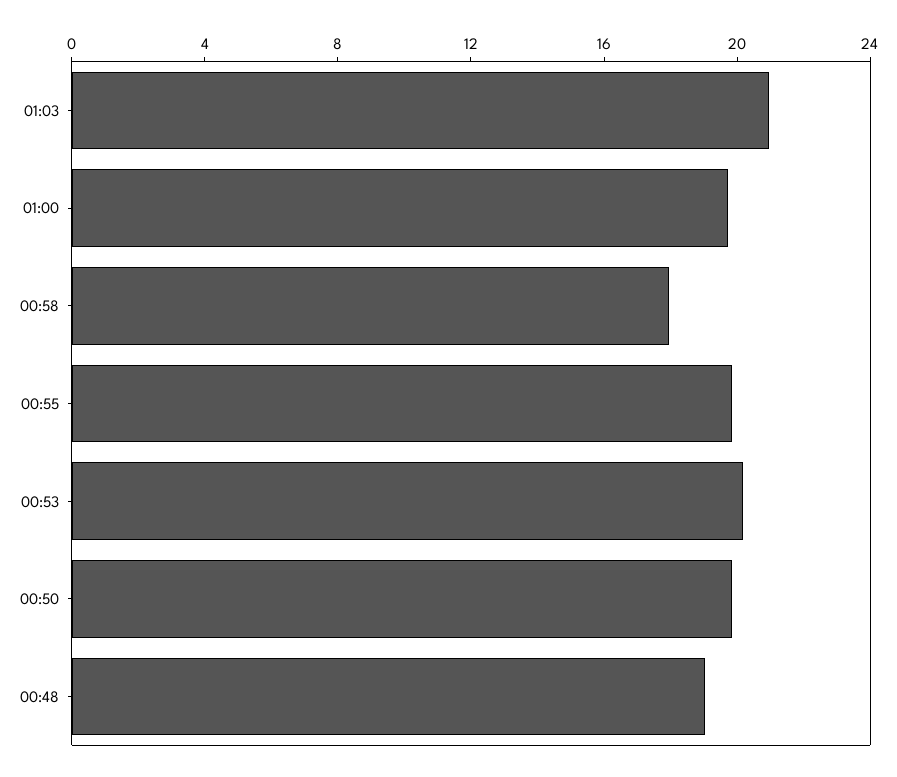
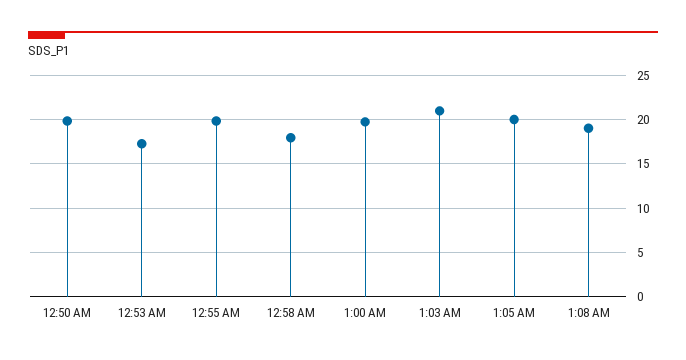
00:53: 20 -> 17
00:48: 19 -> none
1:05 AM: none -> 20
1:08 AM: none -> 19

